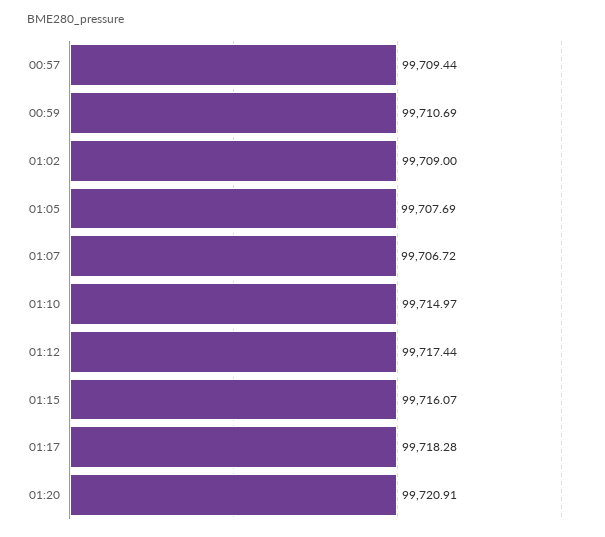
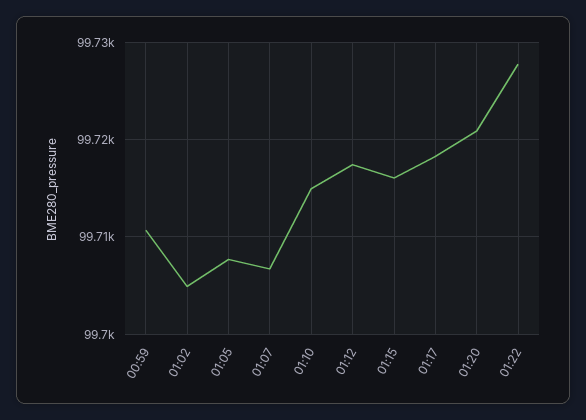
00:57: 99709.44 -> none
01:02: 99709 -> 99705
01:22: none -> 99728

